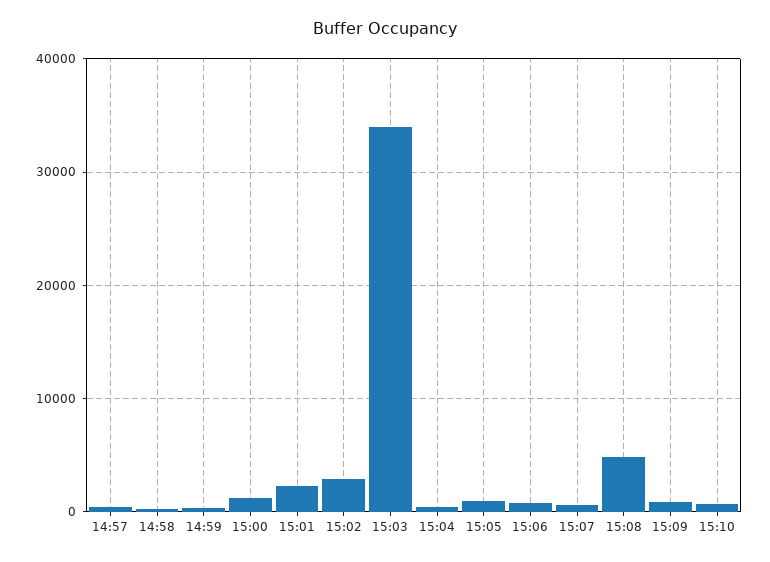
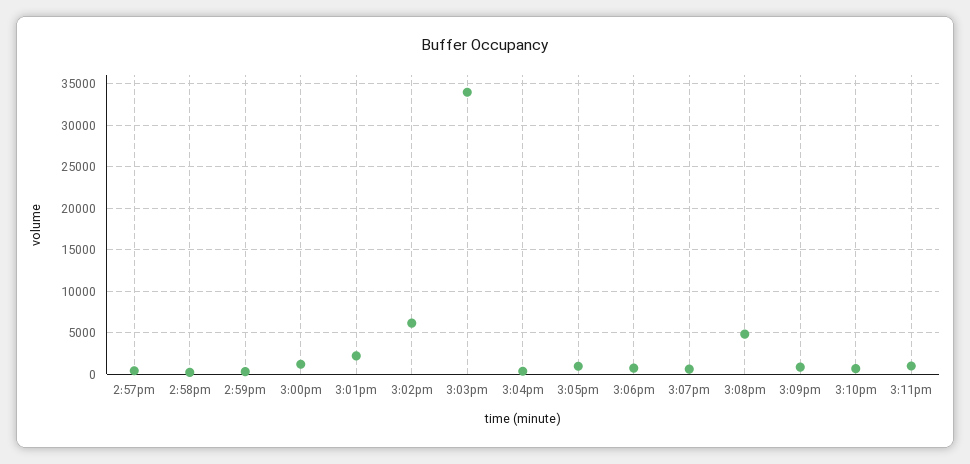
15:02: 3000 -> 6000
3:11pm: none -> 1000

